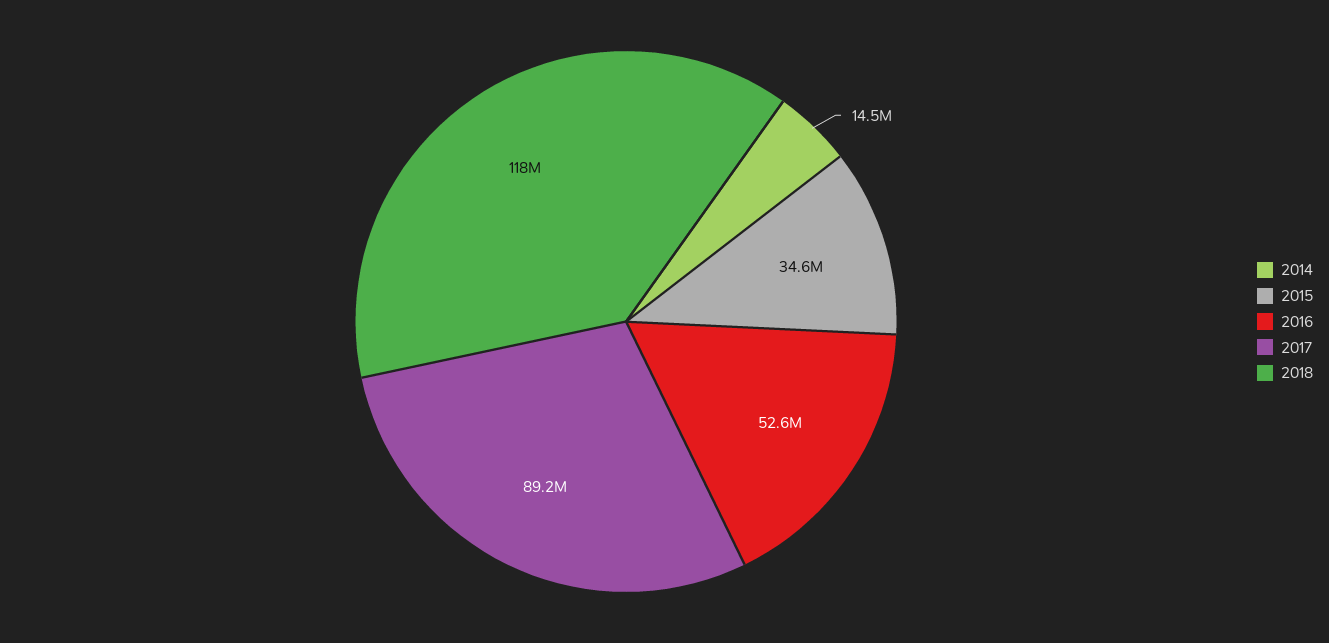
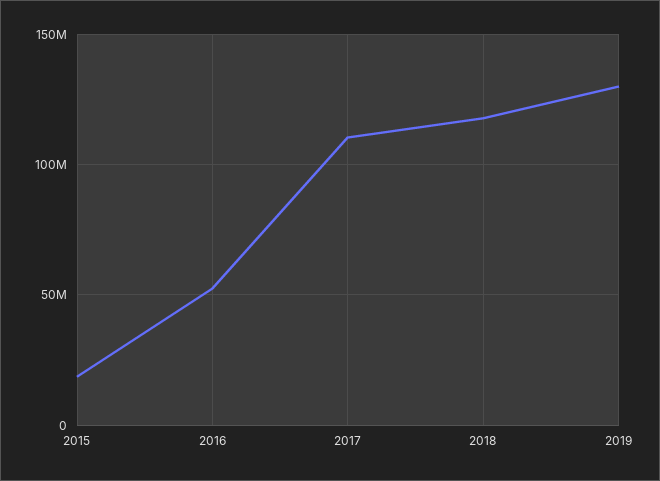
2014: 14500000 -> none
2015: 34600000 -> 20000000
2017: 89200000 -> 110000000
2019: none -> 130000000

